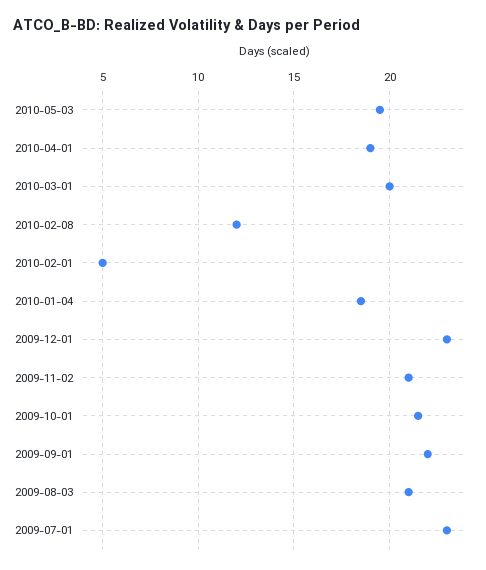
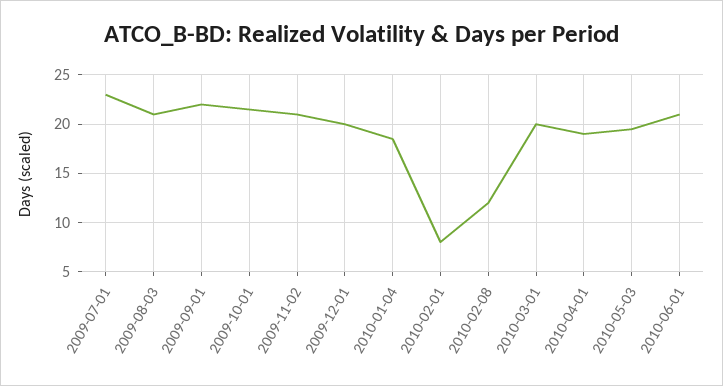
2010-02-01: 5 -> 8
2009-12-01: 23 -> 20
2010-06-01: none -> 21

